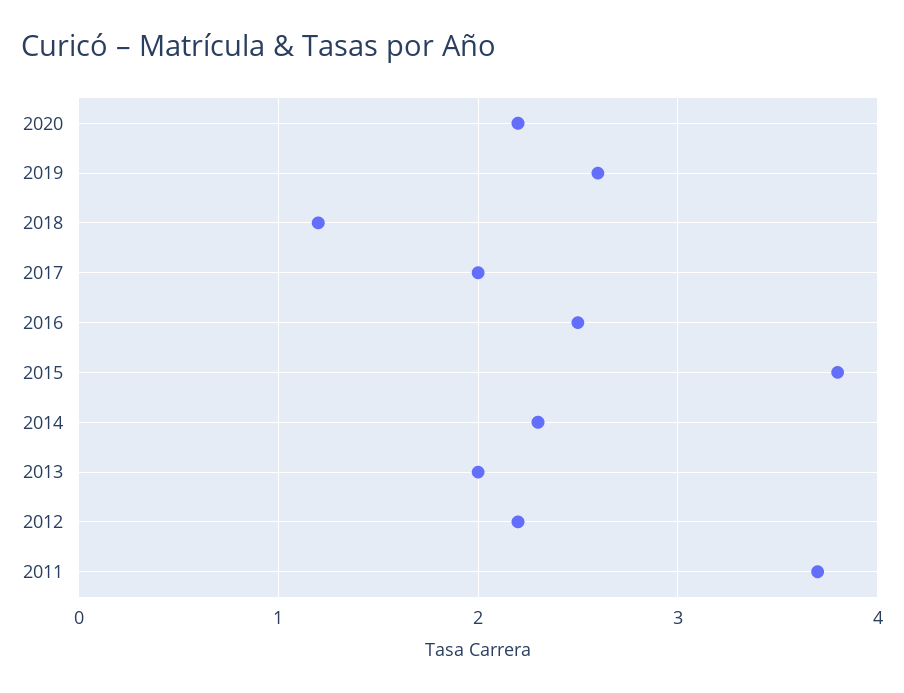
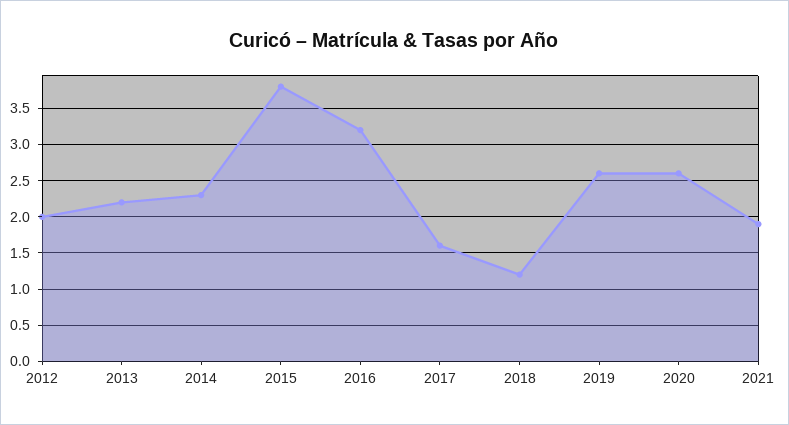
2020: 2.2 -> 2.6
2017: 2 -> 1.6
2016: 2.5 -> 3.2
2013: 2 -> 2.2
2012: 2.2 -> 2
2011: 3.7 -> none
2021: none -> 1.9

